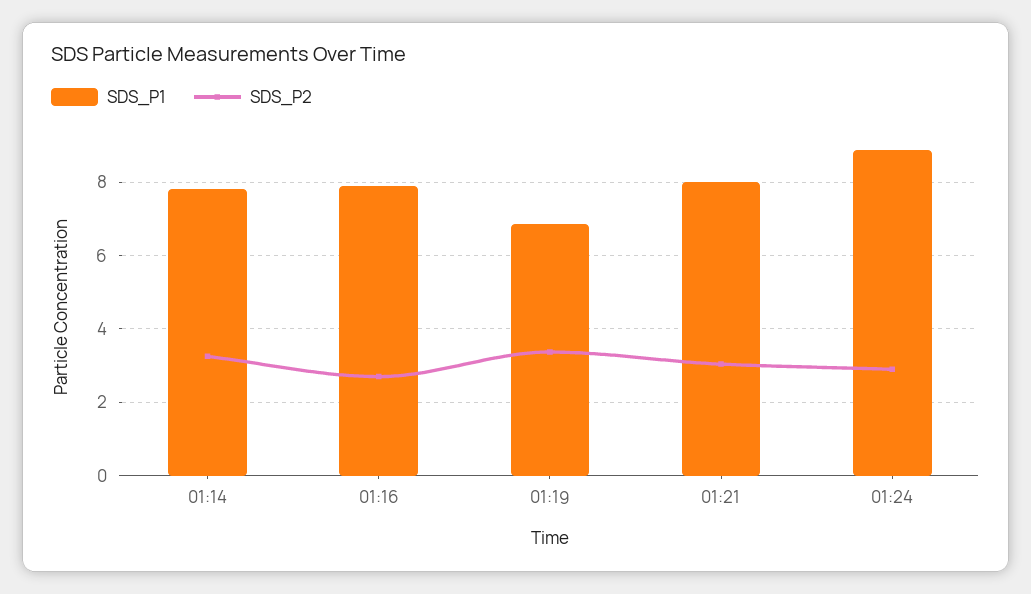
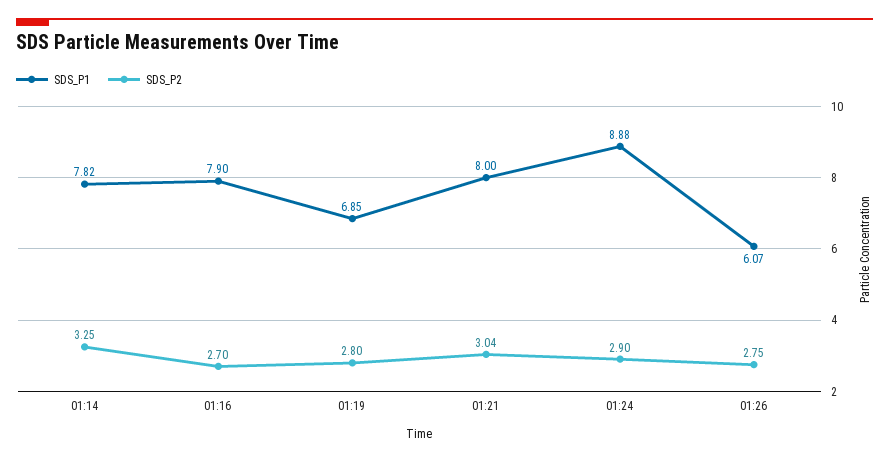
SDS_P2, 01:19: 3.4 -> 2.8
SDS_P1, 01:26: none -> 6.07
SDS_P2, 01:26: none -> 2.75

